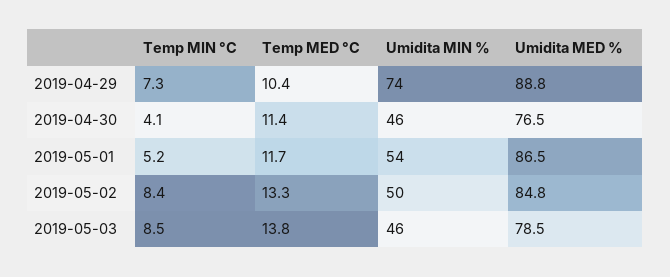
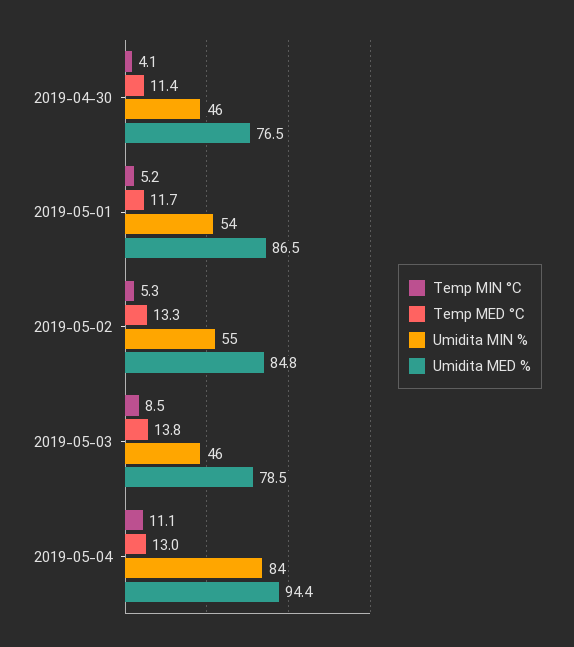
Temp MIN °C, 2019-04-29: 7.3 -> none
Temp MED °C, 2019-04-29: 10.4 -> none
Umidita MIN %, 2019-04-29: 74 -> none
Umidita MED %, 2019-04-29: 88.8 -> none
Temp MIN °C, 2019-05-02: 8.4 -> 5.3
Umidita MIN %, 2019-05-02: 50 -> 55
Temp MIN °C, 2019-05-04: none -> 11.1
Temp MED °C, 2019-05-04: none -> 13
Umidita MIN %, 2019-05-04: none -> 84
Umidita MED %, 2019-05-04: none -> 94.4

